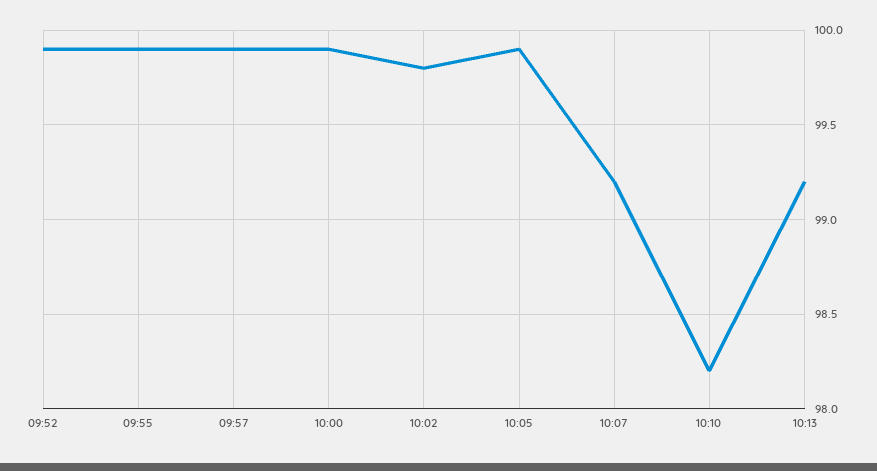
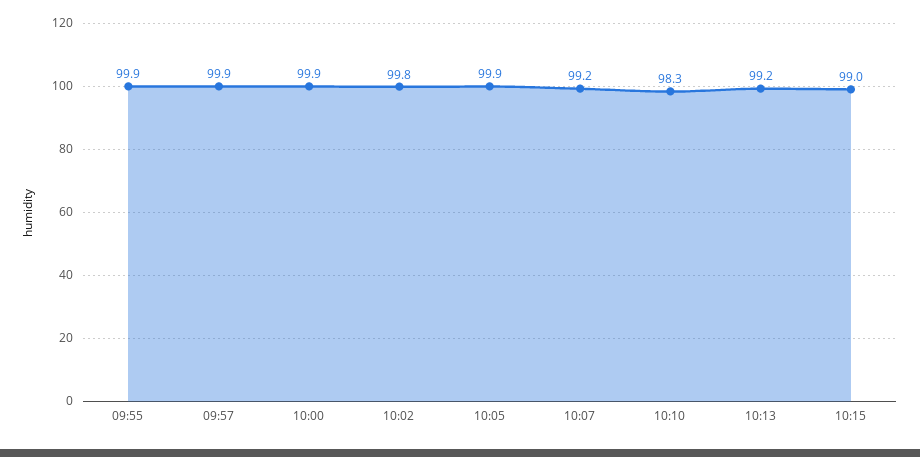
09:52: 99.9 -> none
10:10: 98.2 -> 98.3
10:15: none -> 99

